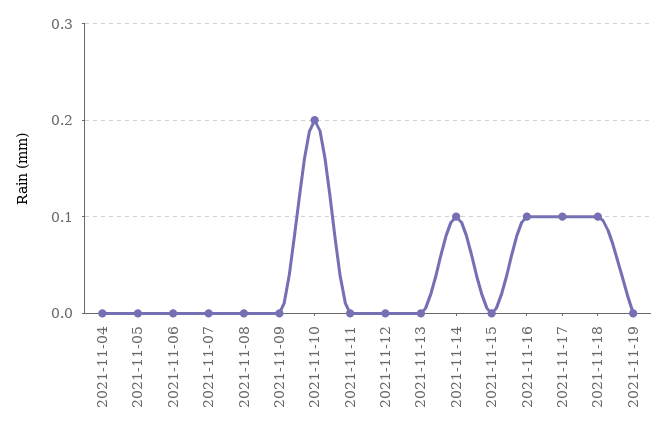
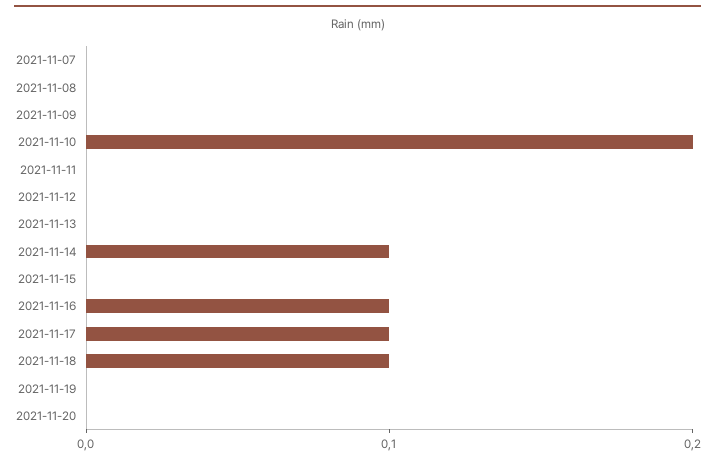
2021-11-04: 0 -> none
2021-11-05: 0 -> none
2021-11-06: 0 -> none
2021-11-20: none -> 0

